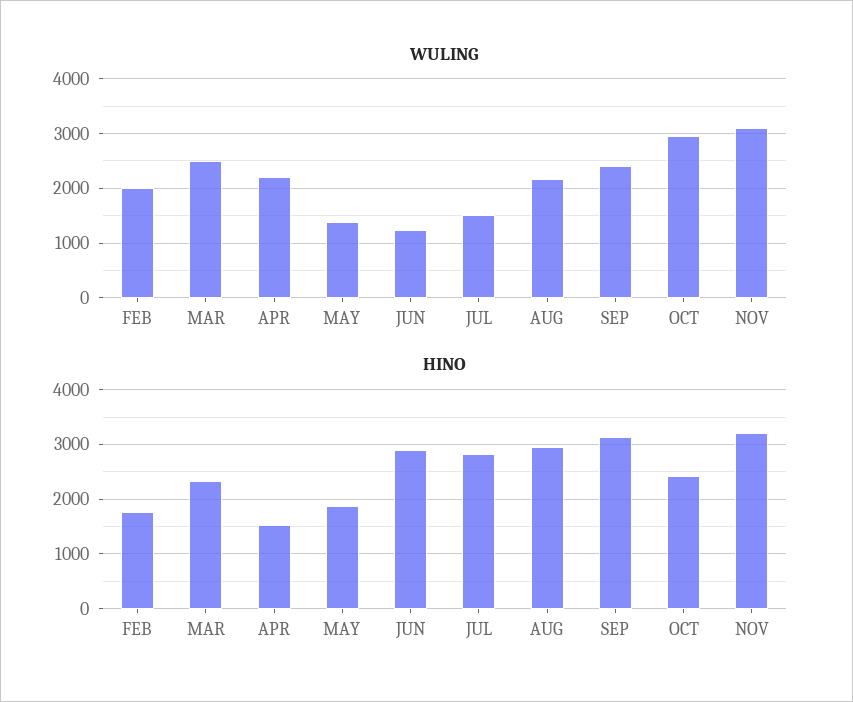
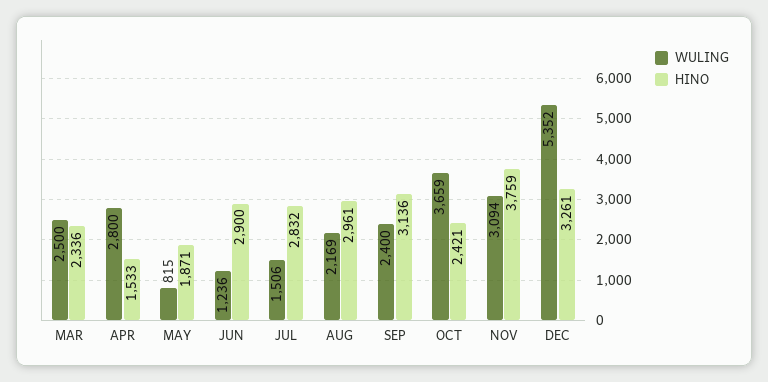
WULING, FEB: 2000 -> none
WULING, APR: 2200 -> 2800
WULING, MAY: 1400 -> 815
WULING, OCT: 3000 -> 3659
HINO, FEB: 1800 -> none
HINO, NOV: 3200 -> 3759
WULING, DEC: none -> 5352
HINO, DEC: none -> 3261

